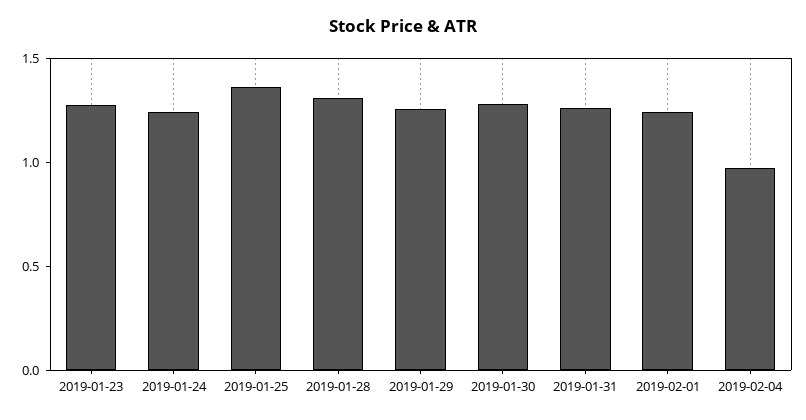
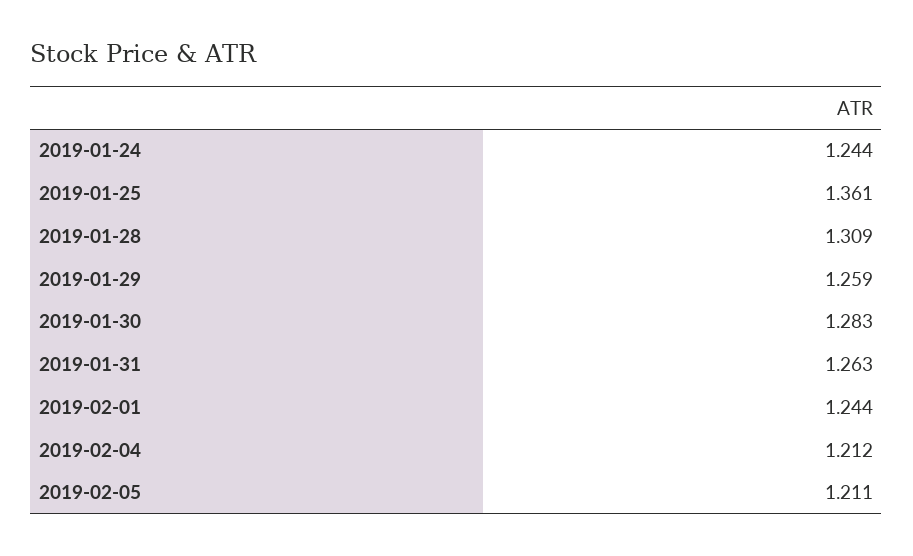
2019-01-23: 1.3 -> none
2019-02-04: 1 -> 1.212
2019-02-05: none -> 1.211

